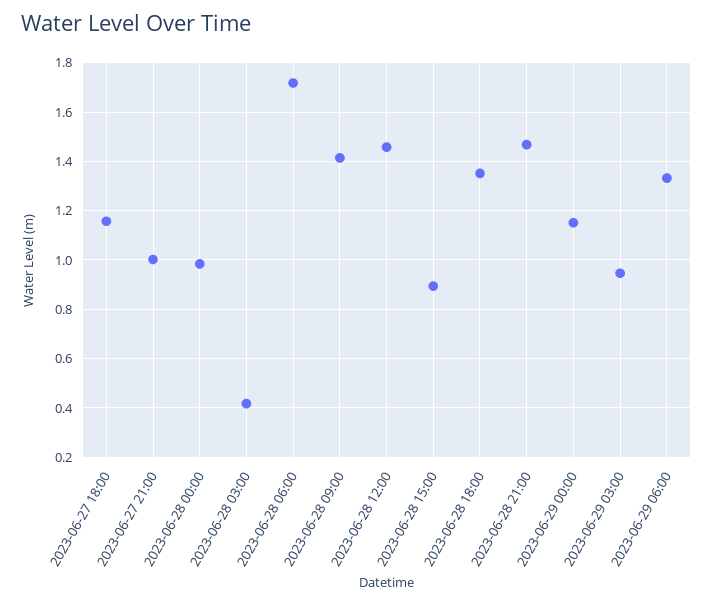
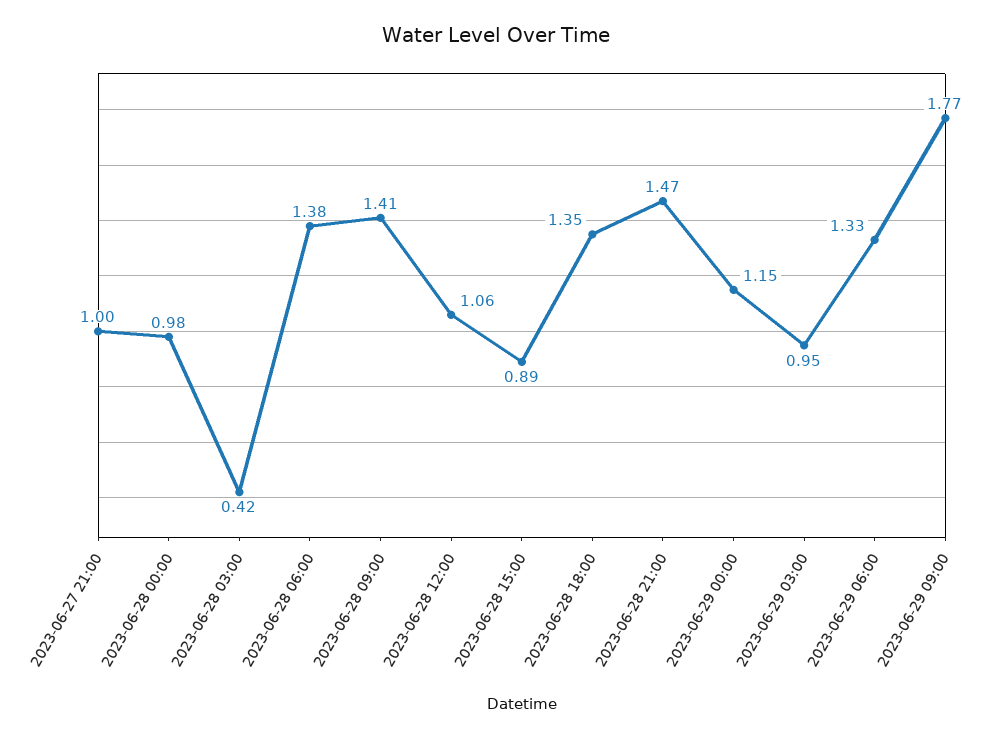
2023-06-27 18:00: 1.15 -> none
2023-06-28 06:00: 1.725 -> 1.38
2023-06-28 12:00: 1.45 -> 1.06
2023-06-29 09:00: none -> 1.77

